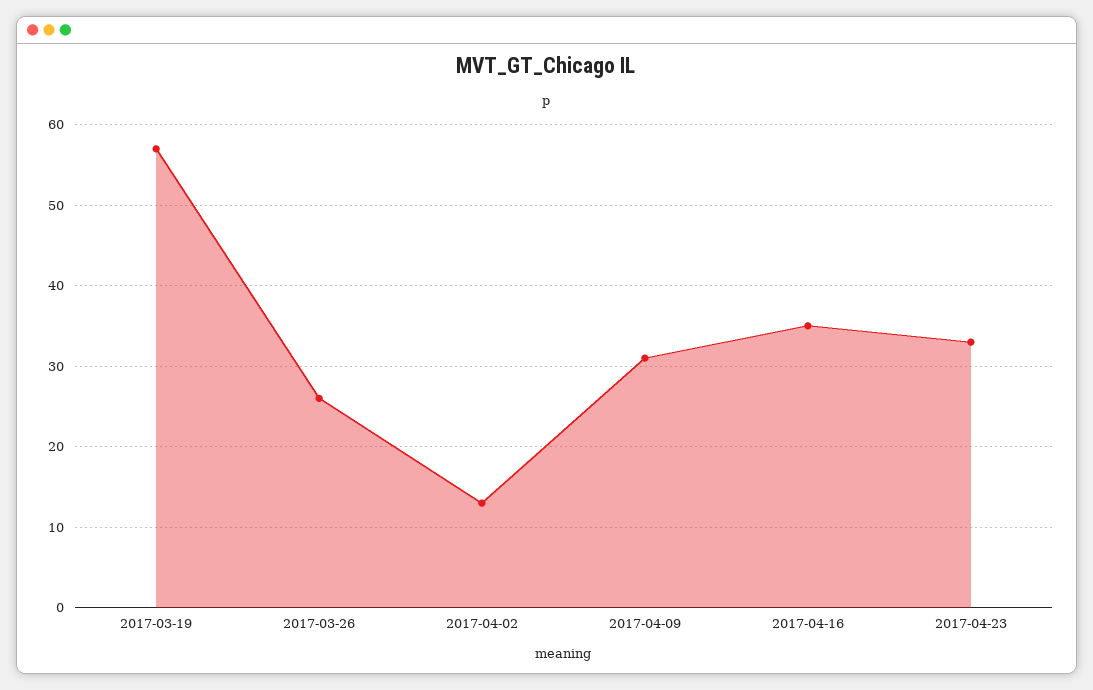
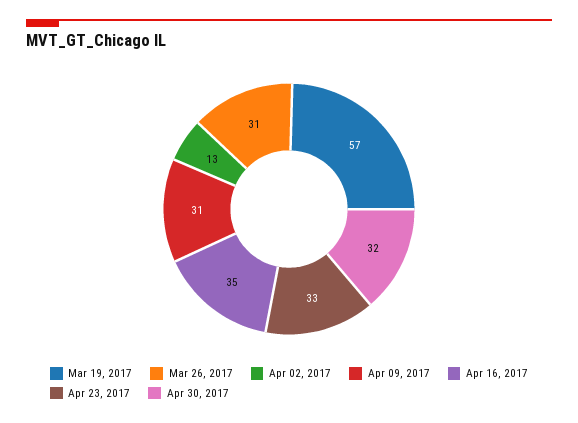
2017-03-26: 26 -> 31
Apr 30, 2017: none -> 32

